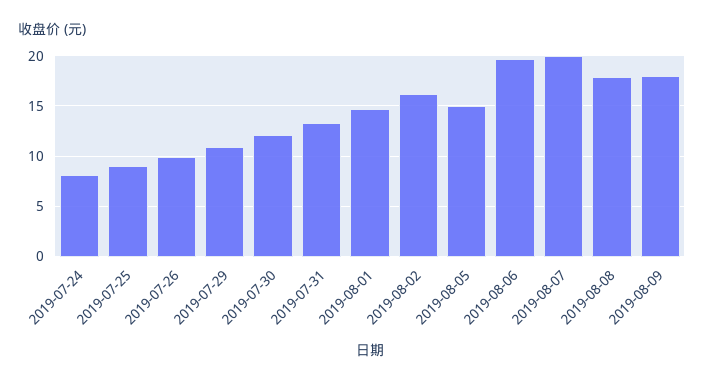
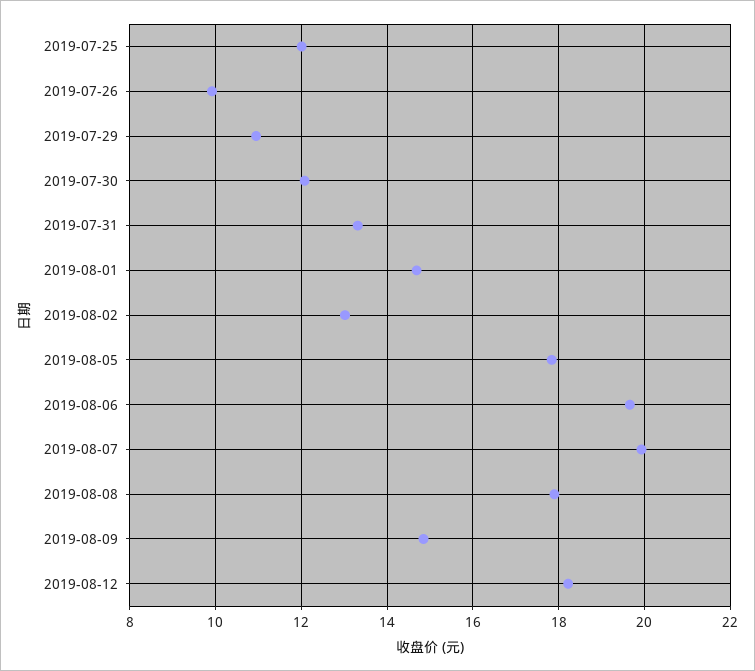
2019-07-24: 8 -> none
2019-07-25: 9 -> 12
2019-08-02: 16 -> 13
2019-08-05: 15 -> 17.8
2019-08-09: 18 -> 14.8
2019-08-12: none -> 18.2

